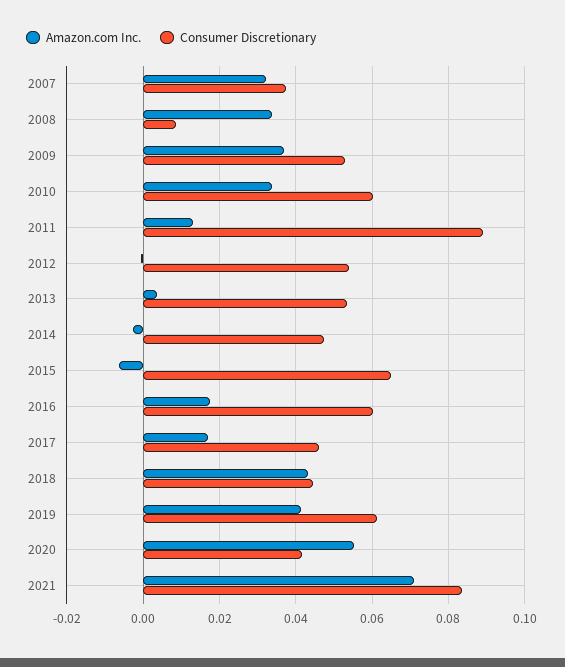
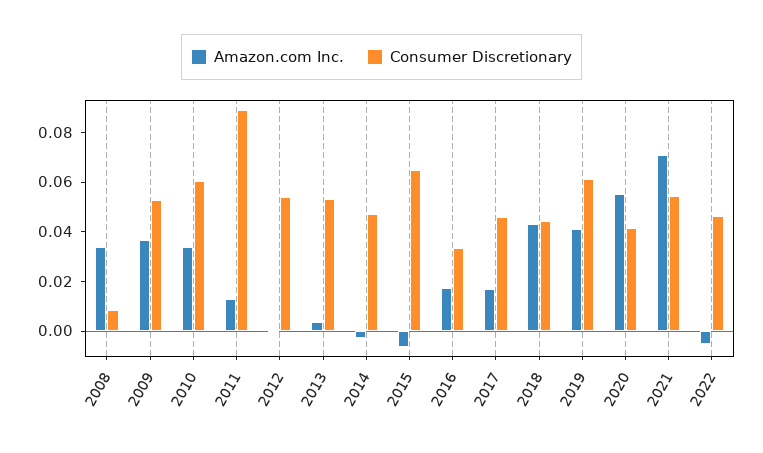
Amazon.com Inc., 2007: 0.032 -> none
Consumer Discretionary, 2007: 0.038 -> none
Consumer Discretionary, 2016: 0.06 -> 0.035
Consumer Discretionary, 2021: 0.084 -> 0.055
Amazon.com Inc., 2022: none -> -0.005
Consumer Discretionary, 2022: none -> 0.045

